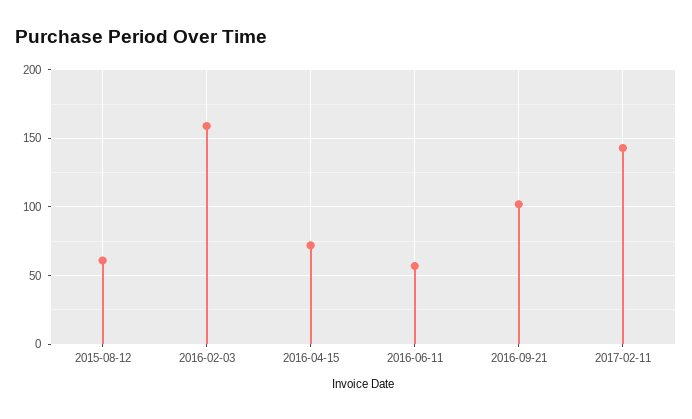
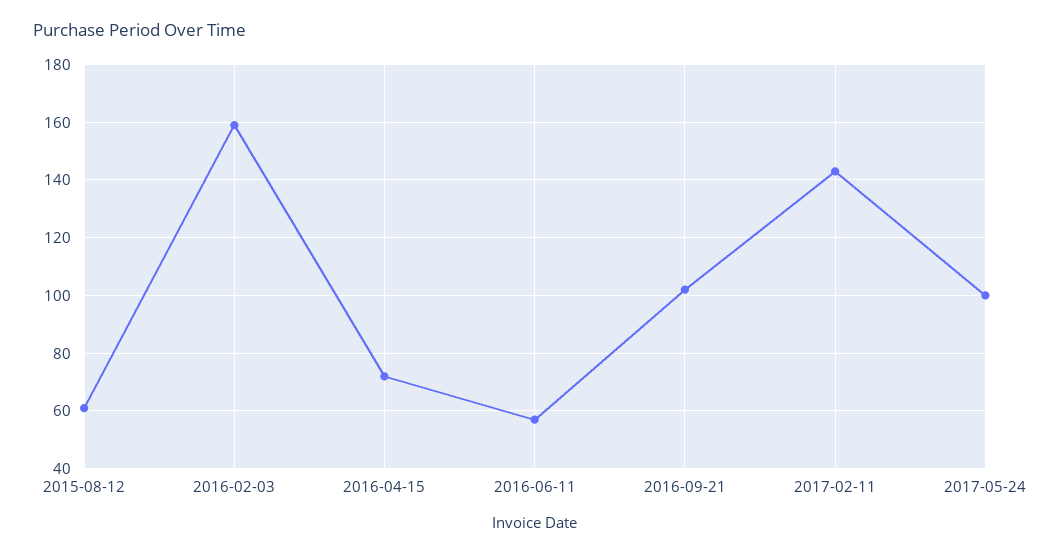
2017-05-24: none -> 100

